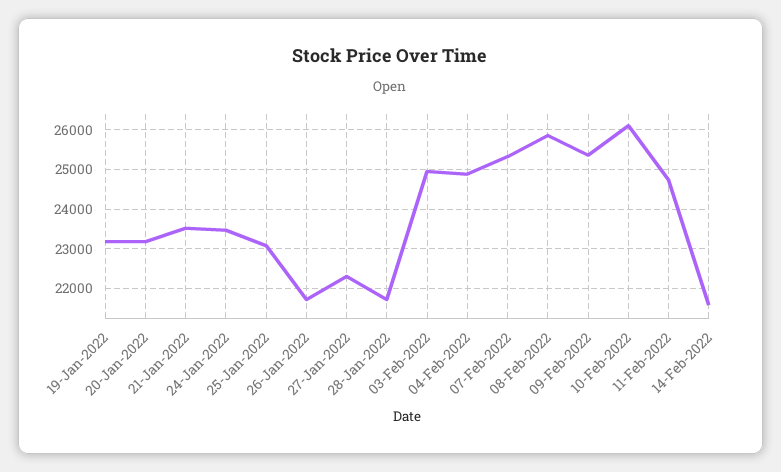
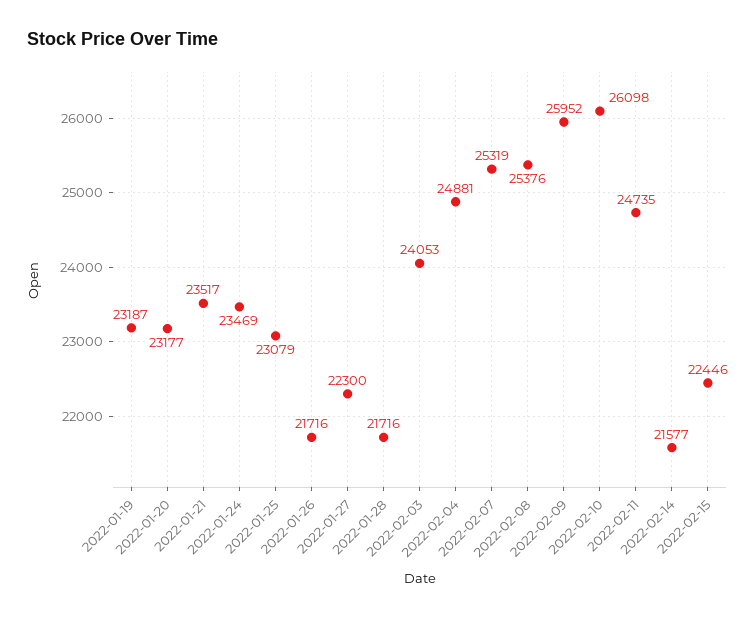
03-Feb-2022: 25000 -> 24053
08-Feb-2022: 25800 -> 25376
09-Feb-2022: 25400 -> 25952
2022-02-15: none -> 22446

